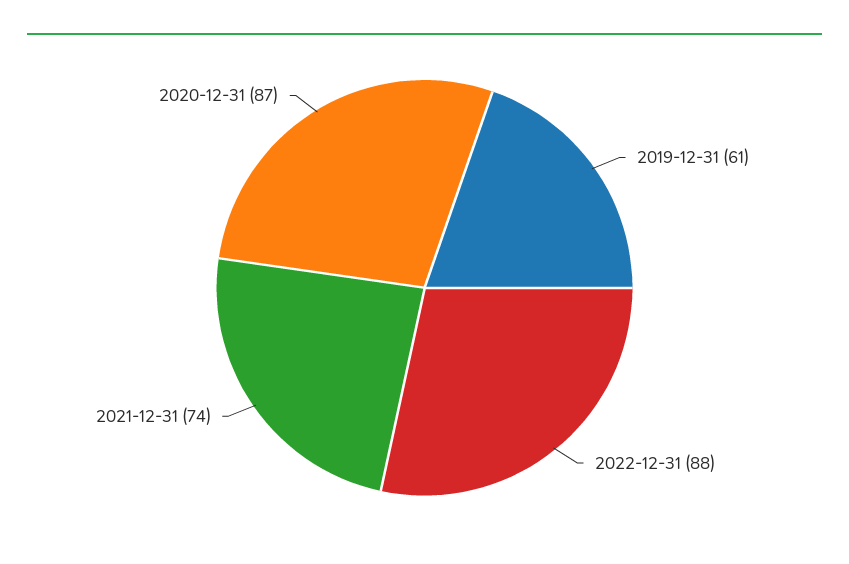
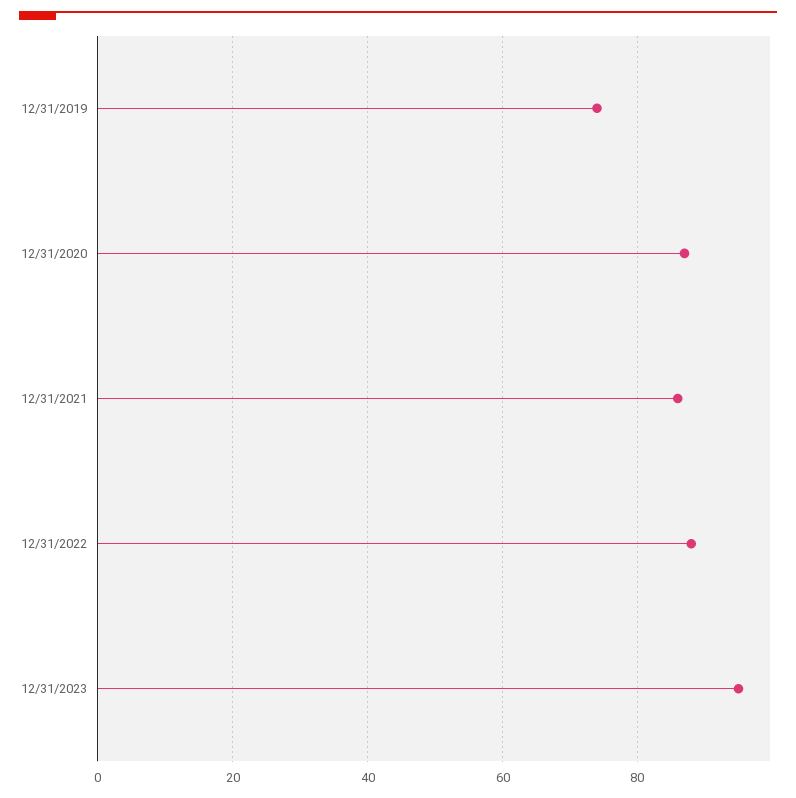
2019-12-31: 61 -> 75
2021-12-31: 74 -> 85
12/31/2023: none -> 95

